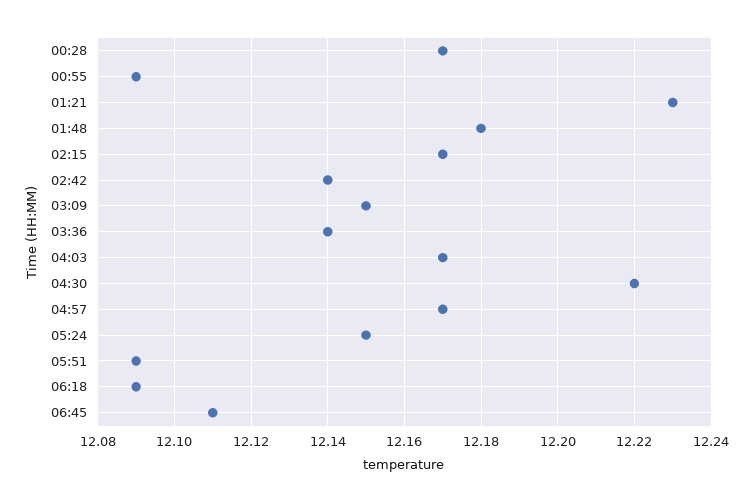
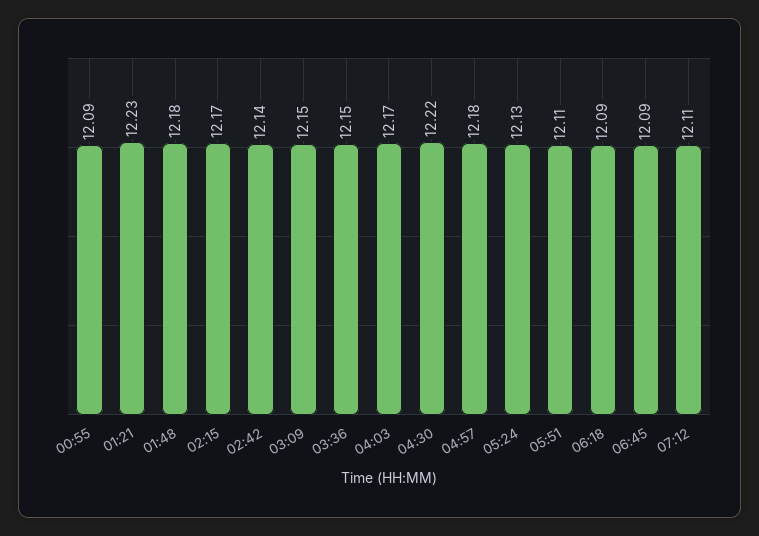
00:28: 12.17 -> none
03:36: 12.14 -> 12.15
04:57: 12.17 -> 12.18
05:24: 12.15 -> 12.13
05:51: 12.09 -> 12.11
06:45: 12.11 -> 12.09
07:12: none -> 12.11

